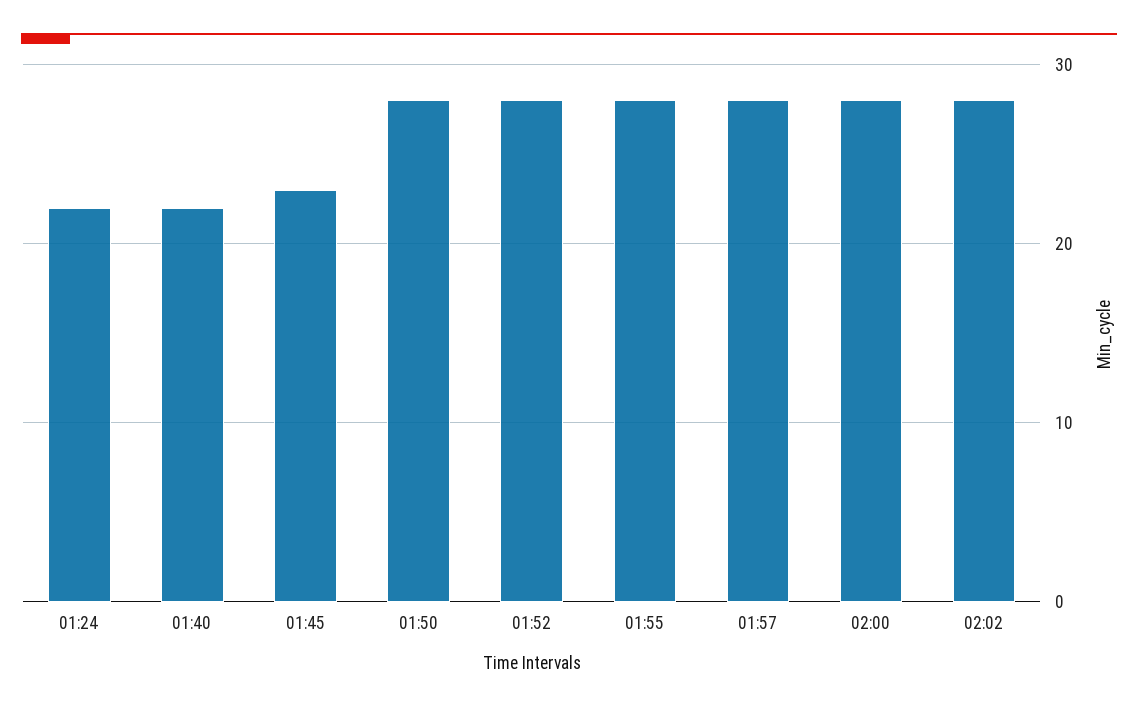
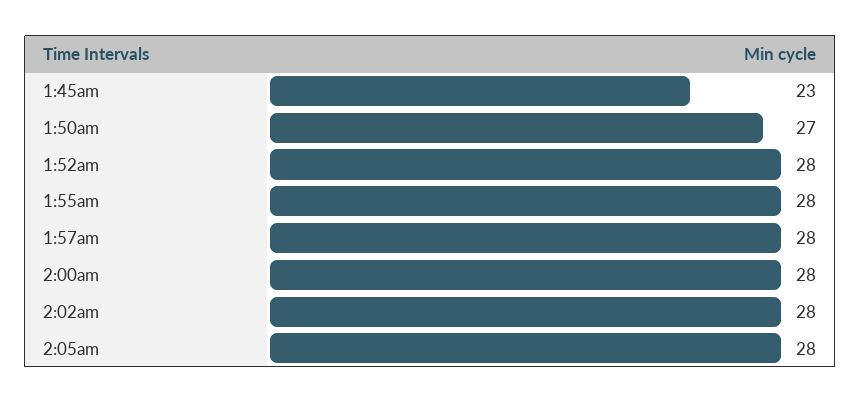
01:24: 22 -> none
01:40: 22 -> none
01:50: 28 -> 27
2:05am: none -> 28

